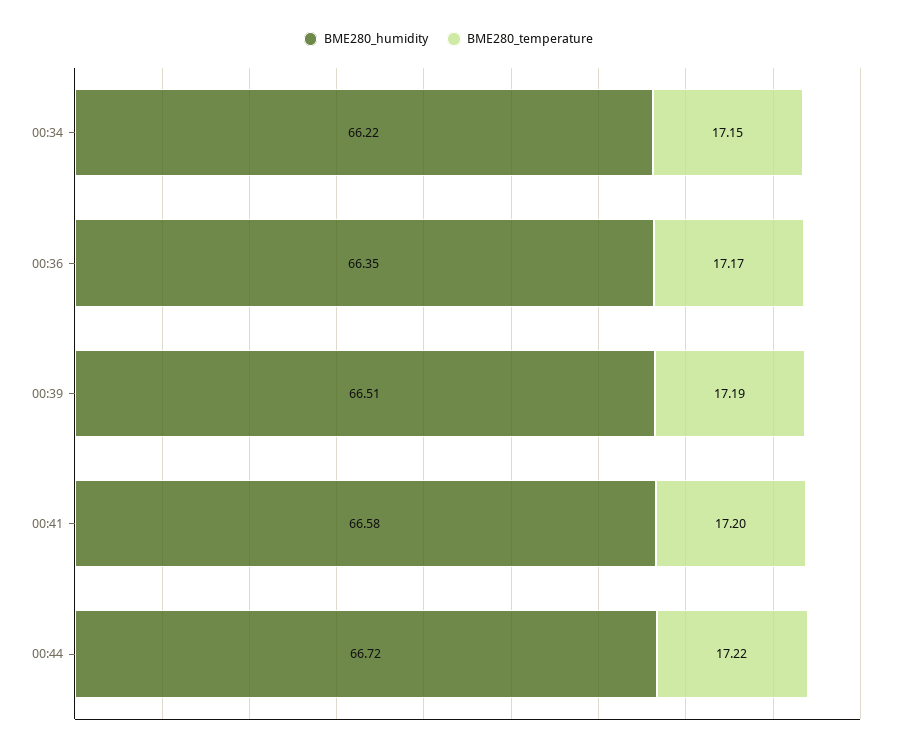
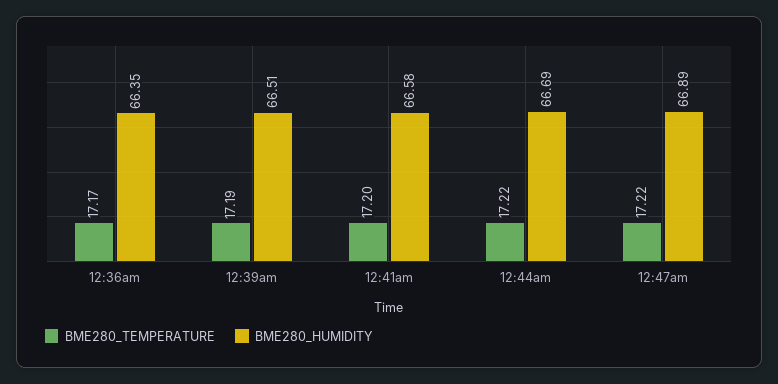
BME280_humidity, 00:34: 66.22 -> none
BME280_temperature, 00:34: 17.15 -> none
BME280_humidity, 00:44: 66.72 -> 66.69
BME280_temperature, 12:47am: none -> 17.22
BME280_humidity, 12:47am: none -> 66.89

